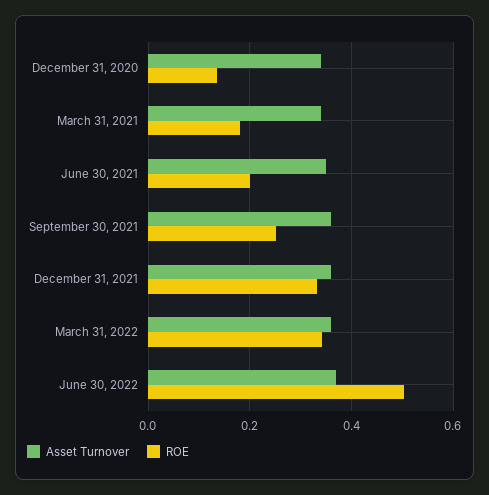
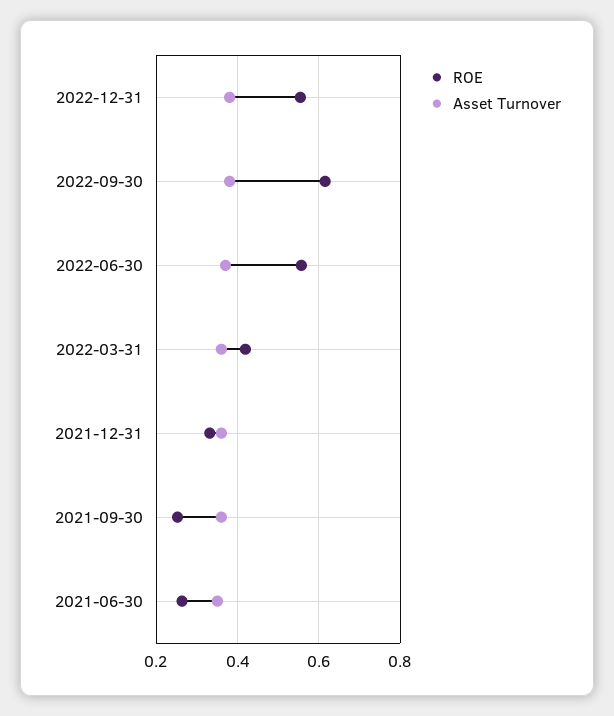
Asset Turnover, December 31, 2020: 0.34 -> none
ROE, December 31, 2020: 0.14 -> none
Asset Turnover, March 31, 2021: 0.34 -> none
ROE, March 31, 2021: 0.18 -> none
ROE, June 30, 2021: 0.2 -> 0.26
ROE, March 31, 2022: 0.34 -> 0.42
ROE, June 30, 2022: 0.5 -> 0.56
ROE, 2022-12-31: none -> 0.56
Asset Turnover, 2022-12-31: none -> 0.38
ROE, 2022-09-30: none -> 0.62
Asset Turnover, 2022-09-30: none -> 0.38

